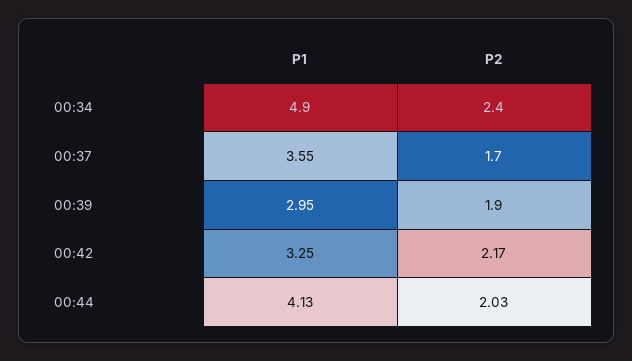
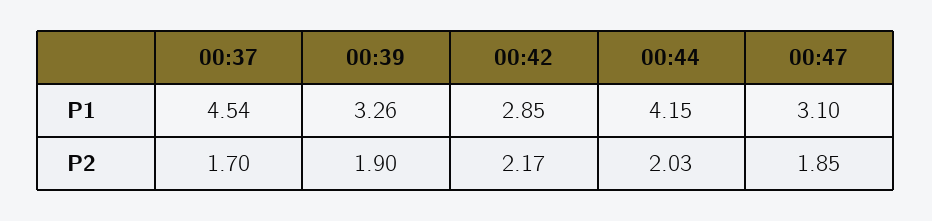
P1, 00:34: 4.9 -> none
P2, 00:34: 2.4 -> none
P1, 00:37: 3.55 -> 4.54
P1, 00:39: 2.95 -> 3.26
P1, 00:42: 3.25 -> 2.85
P1, 00:44: 4.13 -> 4.15
P1, 00:47: none -> 3.1
P2, 00:47: none -> 1.85

